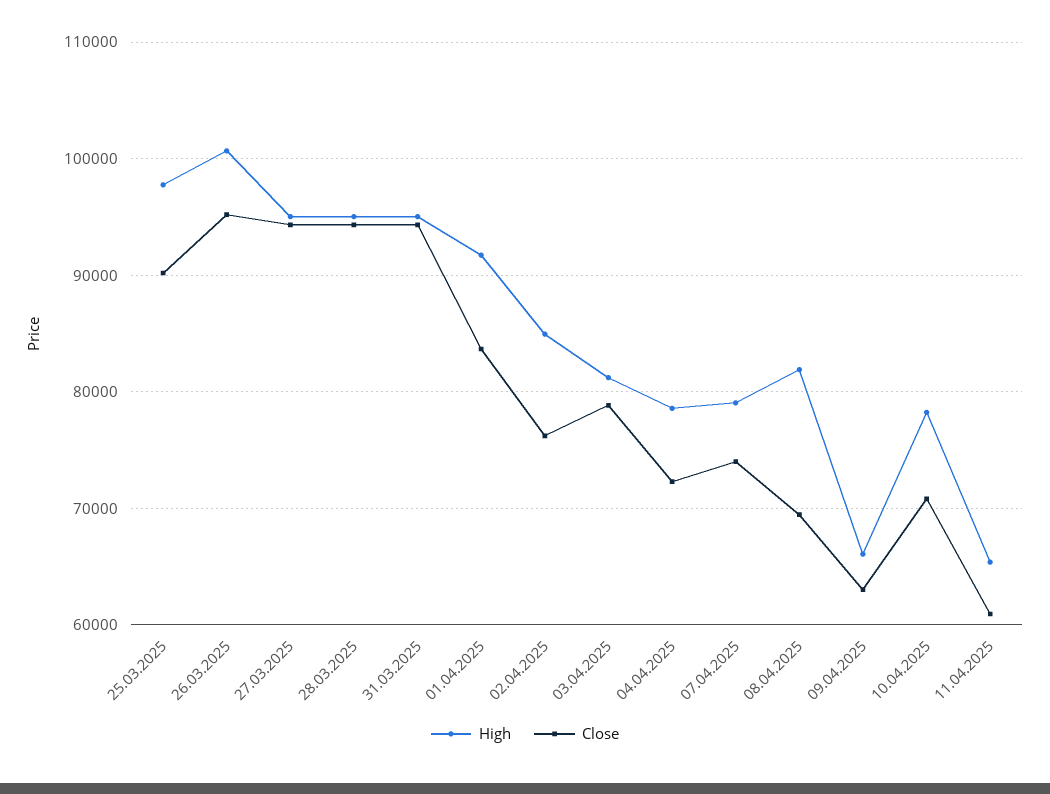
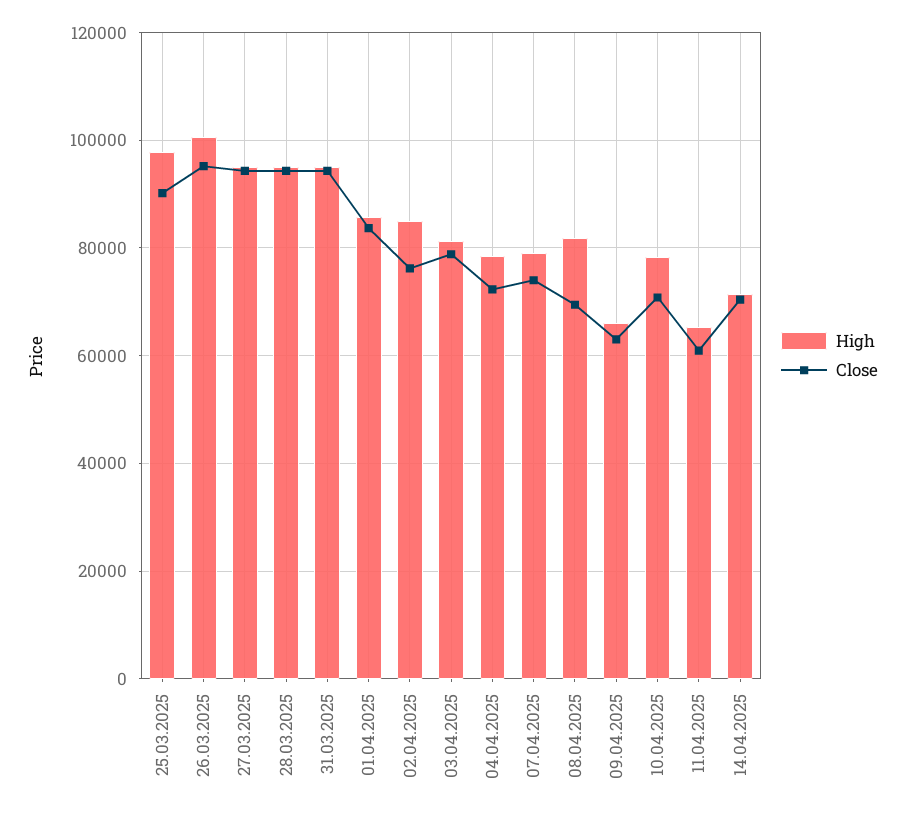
High, 01.04.2025: 92000 -> 86000
High, 14.04.2025: none -> 72000
Close, 14.04.2025: none -> 70000

